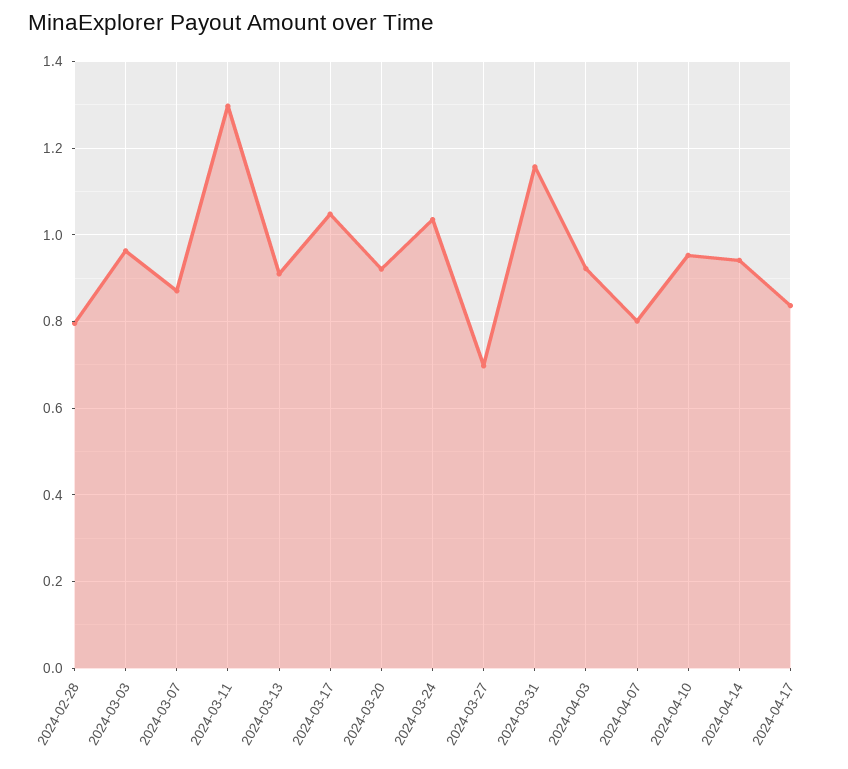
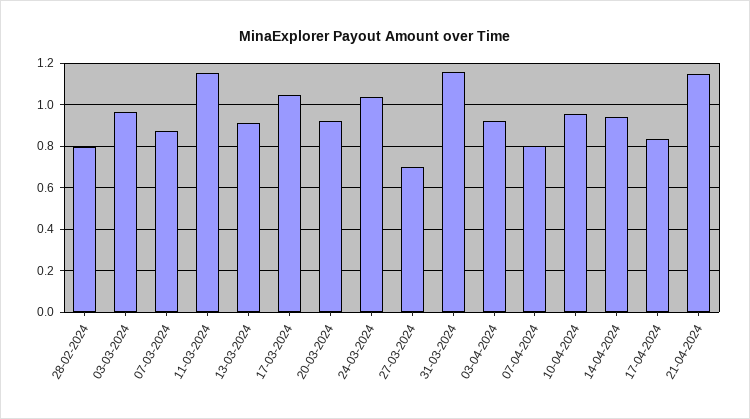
2024-03-11: 1.3 -> 1.15
21-04-2024: none -> 1.15

